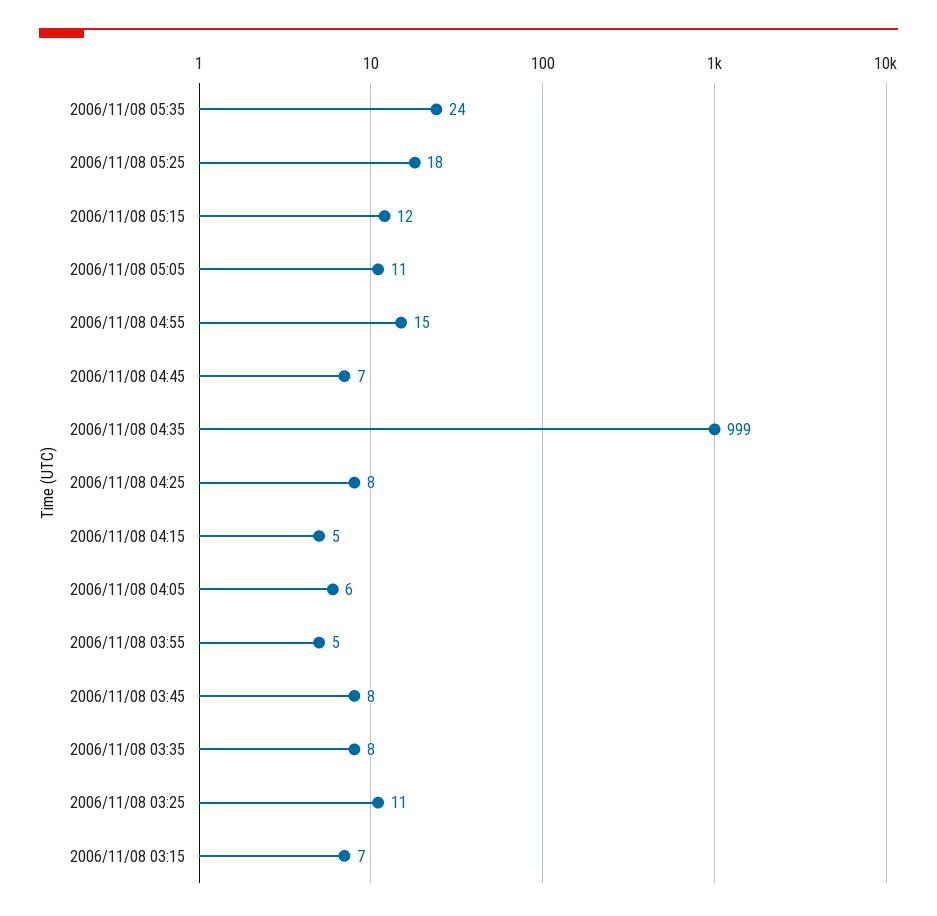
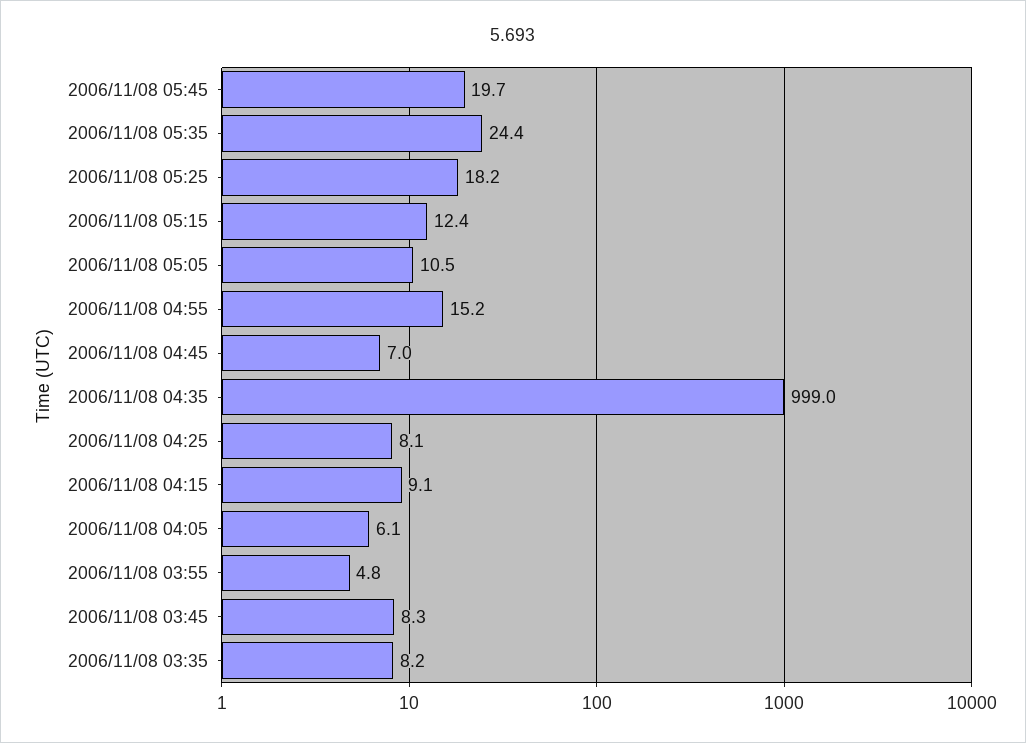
2006/11/08 04:15: 5 -> 9.1
2006/11/08 03:25: 11 -> none
2006/11/08 03:15: 7 -> none
2006/11/08 05:45: none -> 19.7

